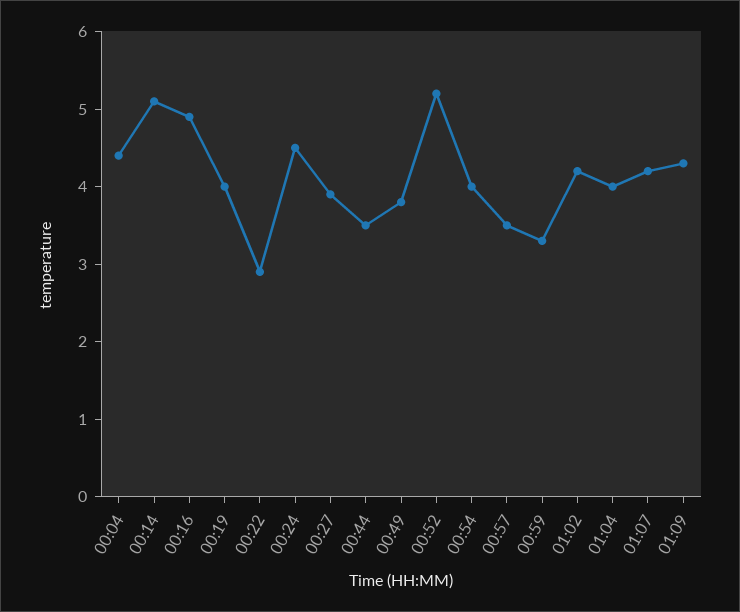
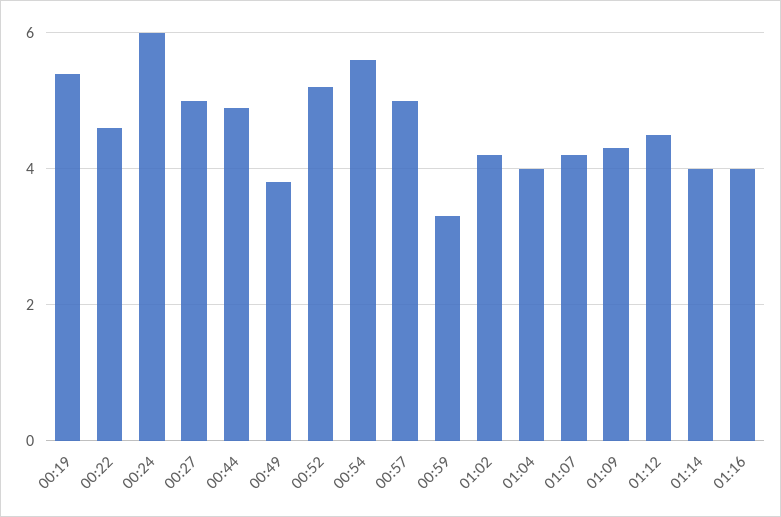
00:04: 4.5 -> none
00:14: 5 -> none
00:16: 5 -> none
00:19: 4 -> 5.5
00:22: 3 -> 4.5
00:24: 4.5 -> 6
00:27: 4 -> 5
00:44: 3.5 -> 5
00:54: 4 -> 5.5
00:57: 3.5 -> 5
01:12: none -> 4.5
01:14: none -> 4
01:16: none -> 4

